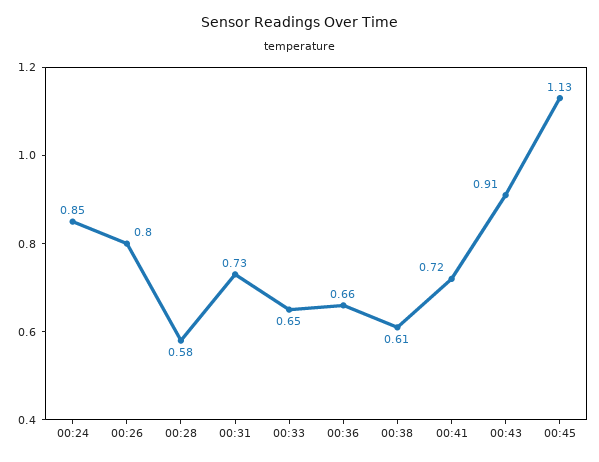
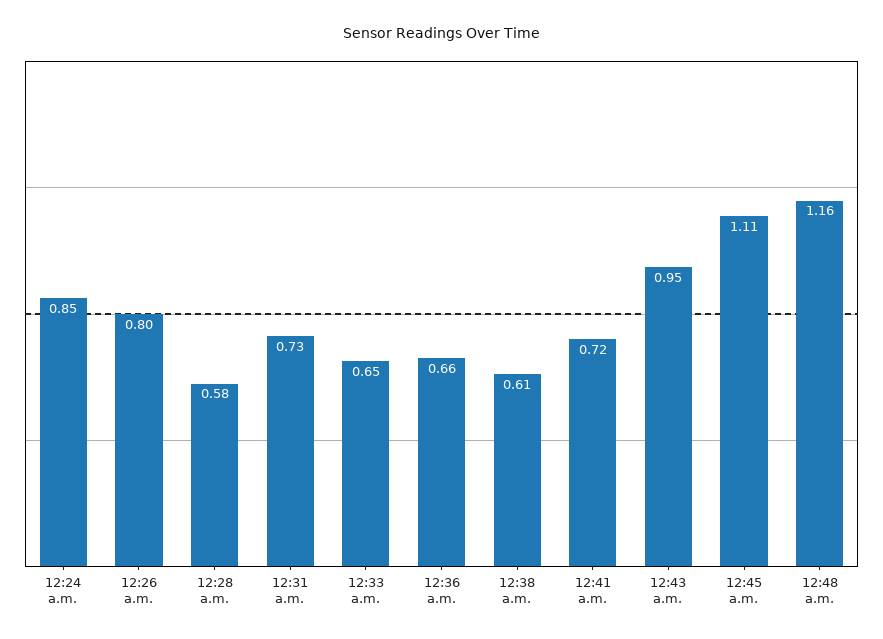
00:43: 0.91 -> 0.95
00:45: 1.13 -> 1.11
12:48 a.m.: none -> 1.16

